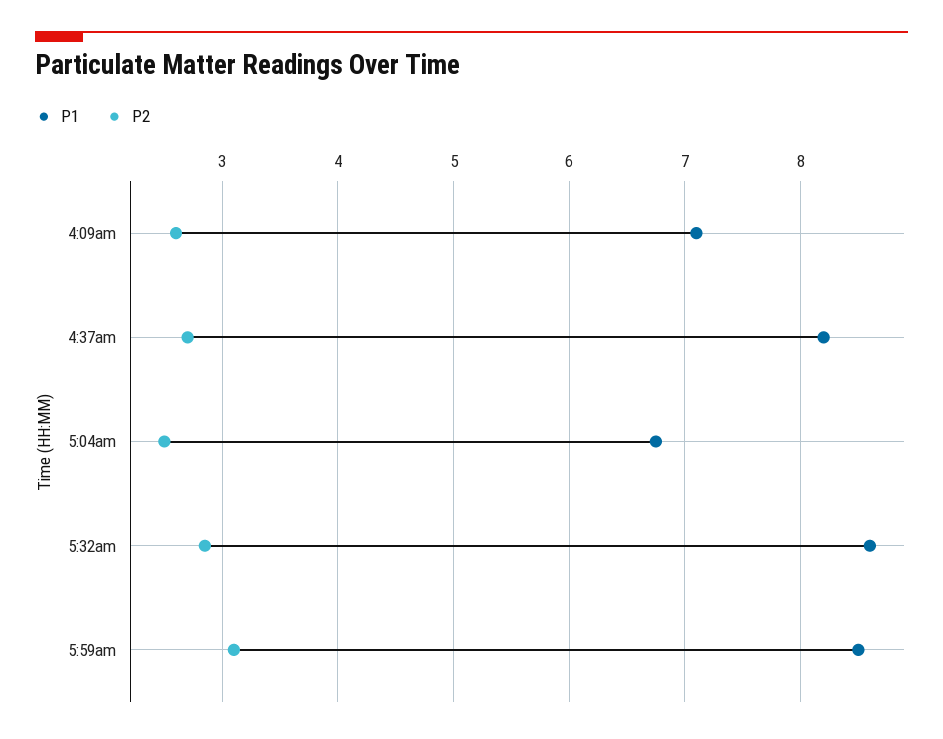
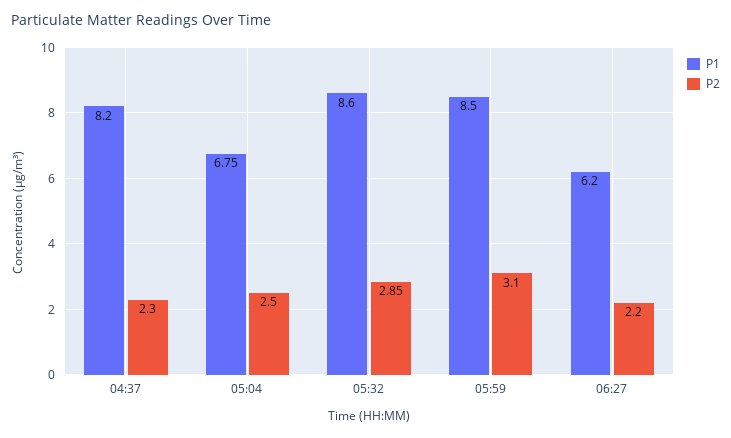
P1, 4:09am: 7.1 -> none
P2, 4:09am: 2.6 -> none
P2, 4:37am: 2.7 -> 2.3
P1, 06:27: none -> 6.2
P2, 06:27: none -> 2.2

